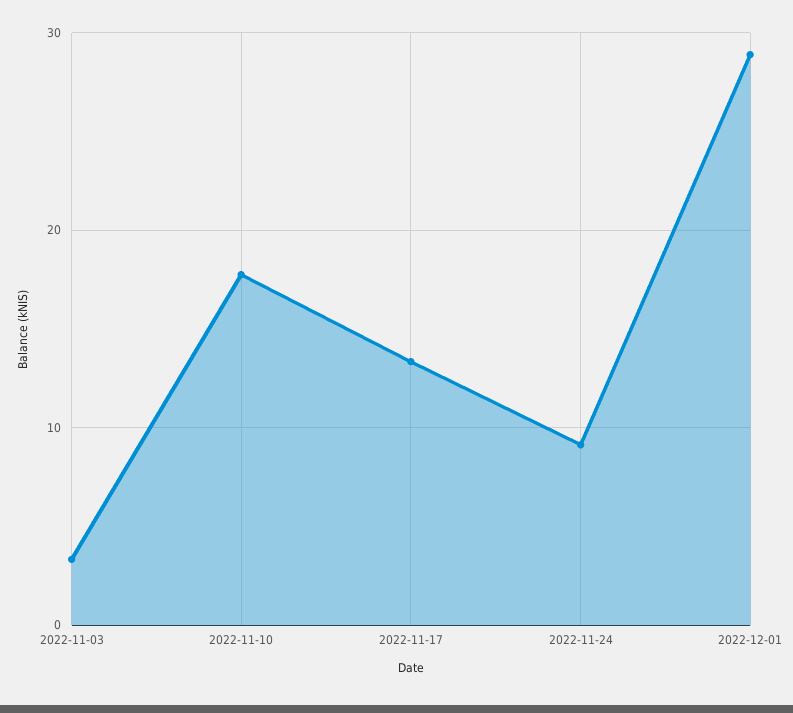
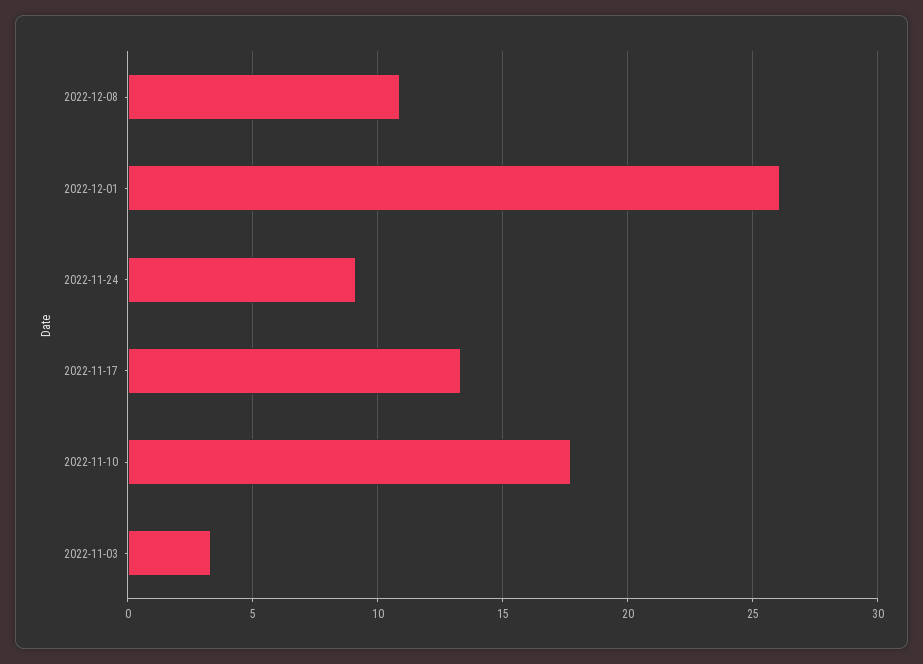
2022-12-01: 29 -> 26
2022-12-08: none -> 11

